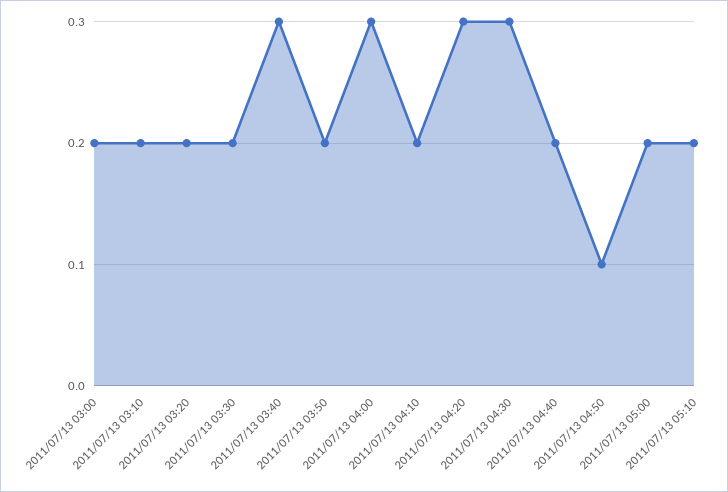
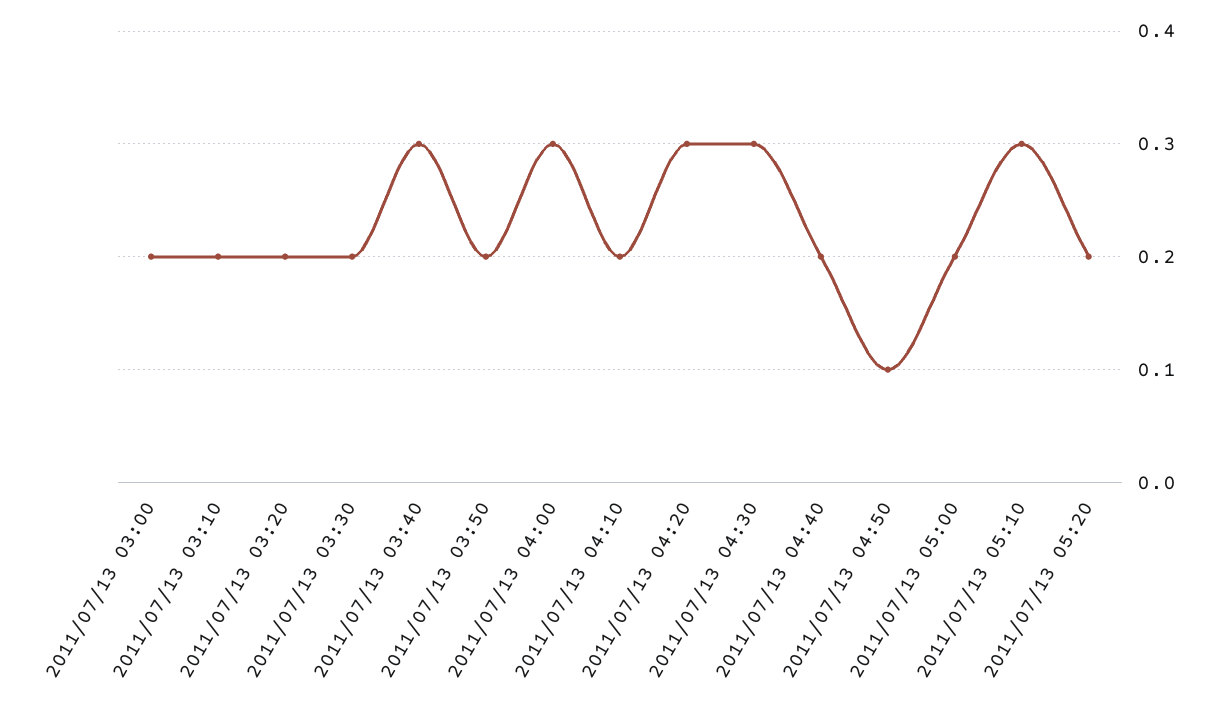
2011/07/13 05:10: 0.2 -> 0.3
2011/07/13 05:20: none -> 0.2

